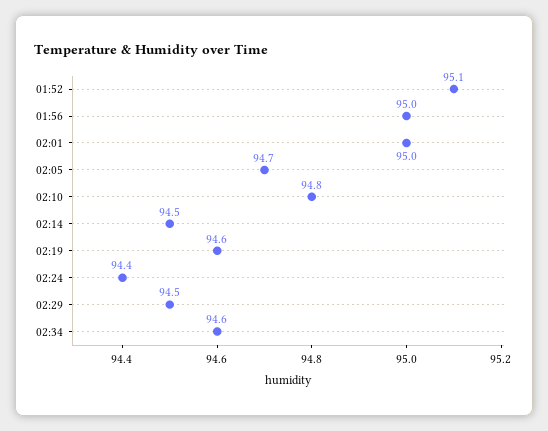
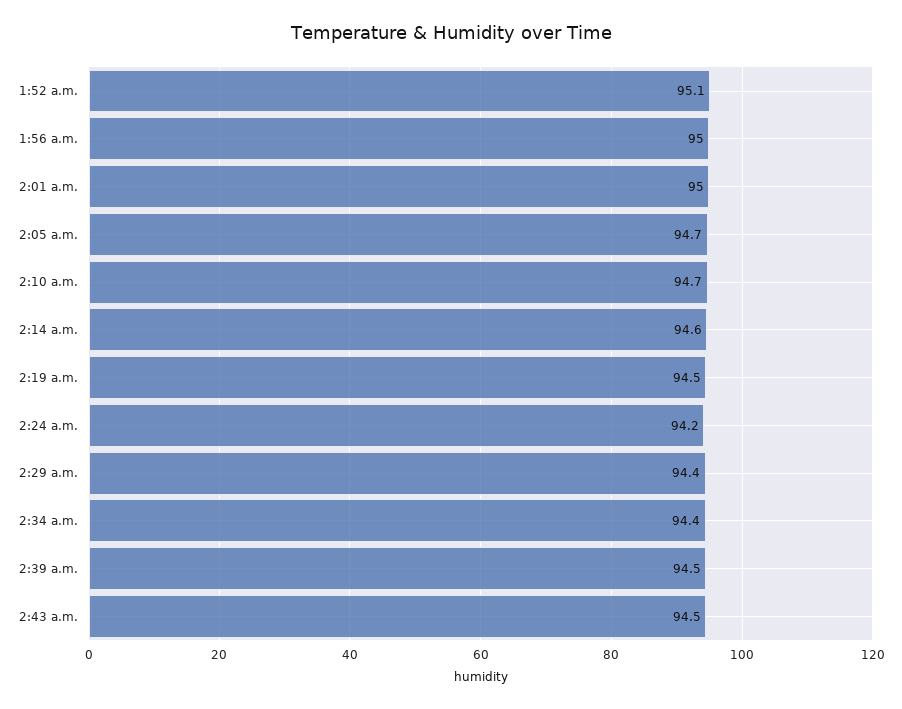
02:10: 94.8 -> 94.7
02:14: 94.5 -> 94.6
02:19: 94.6 -> 94.5
02:24: 94.4 -> 94.2
02:29: 94.5 -> 94.4
02:34: 94.6 -> 94.4
2:39 a.m.: none -> 94.5
2:43 a.m.: none -> 94.5

